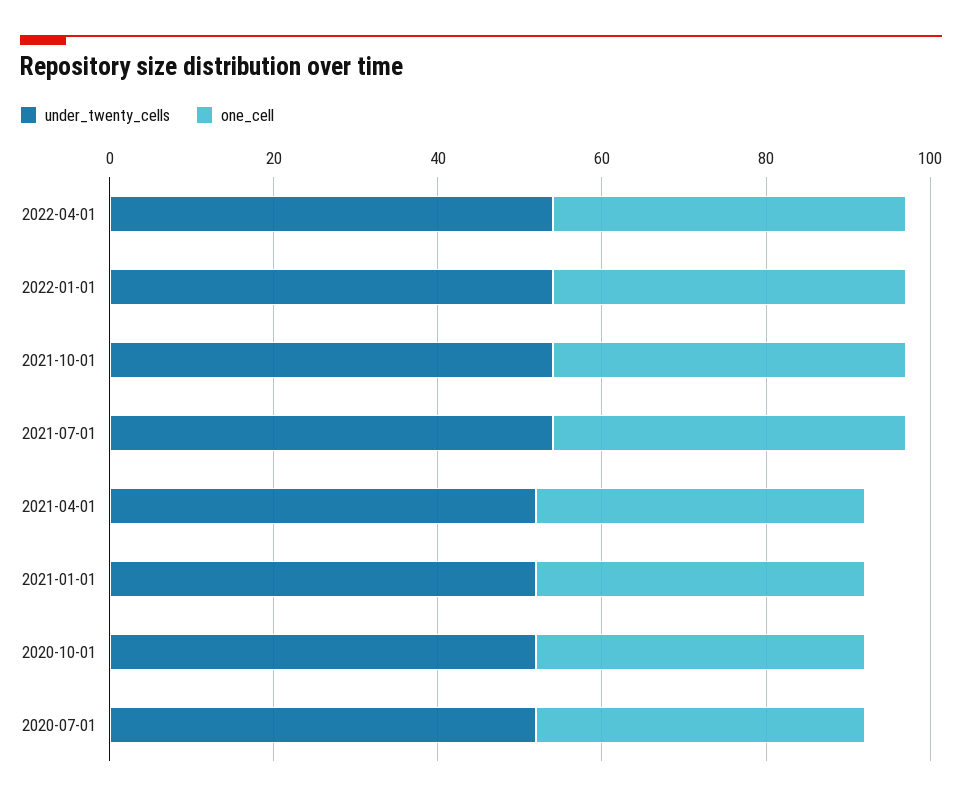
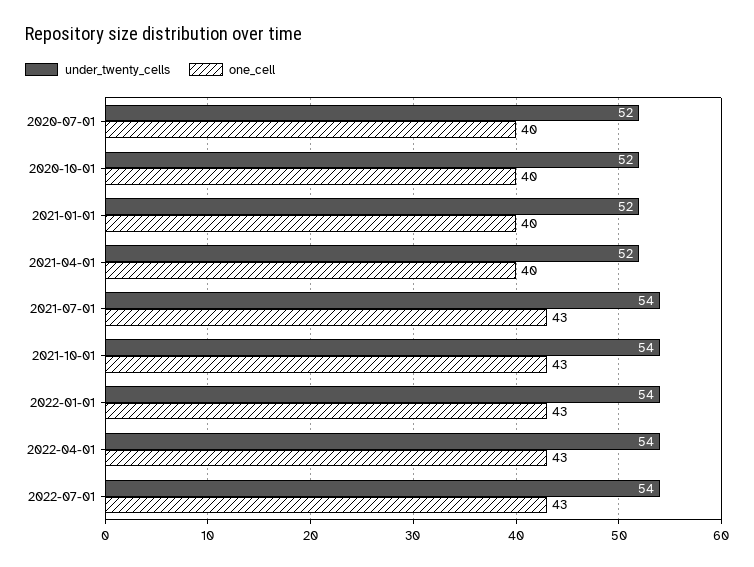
under_twenty_cells, 2022-07-01: none -> 54
one_cell, 2022-07-01: none -> 43

